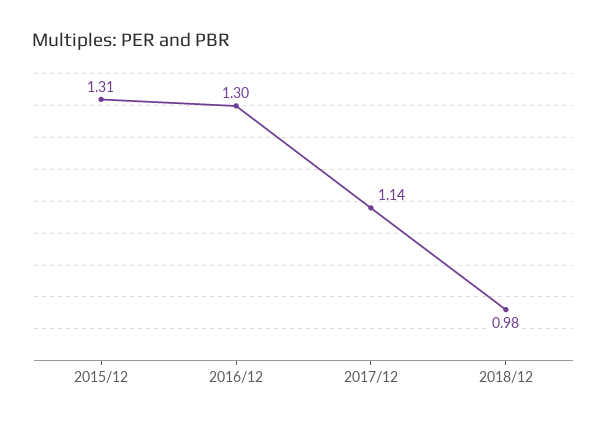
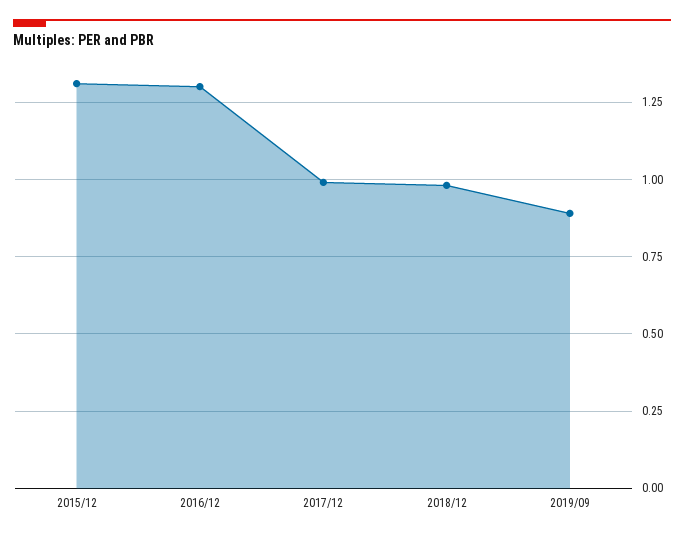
2017/12: 1.14 -> 1
2019/09: none -> 0.9

